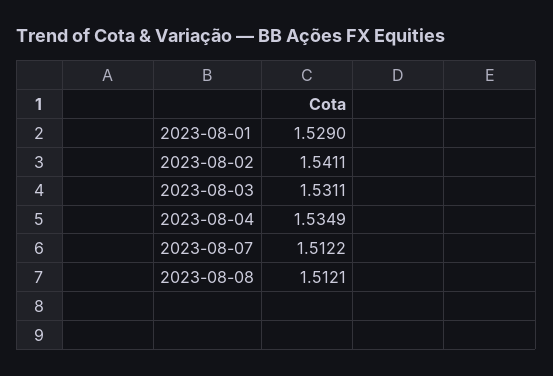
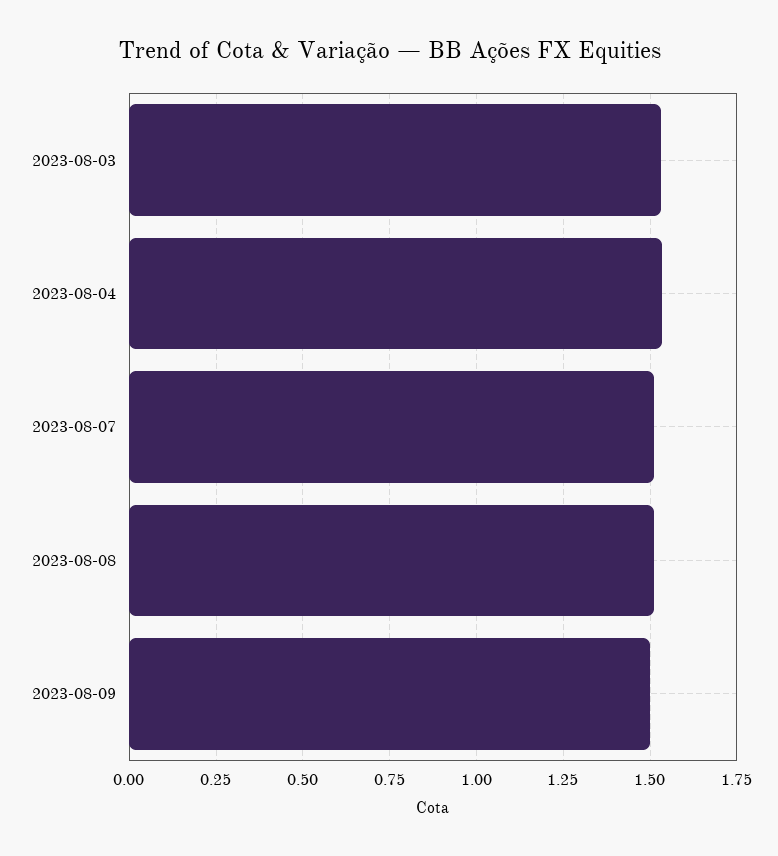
2023-08-01: 1.529 -> none
2023-08-02: 1.5411 -> none
2023-08-09: none -> 1.5

